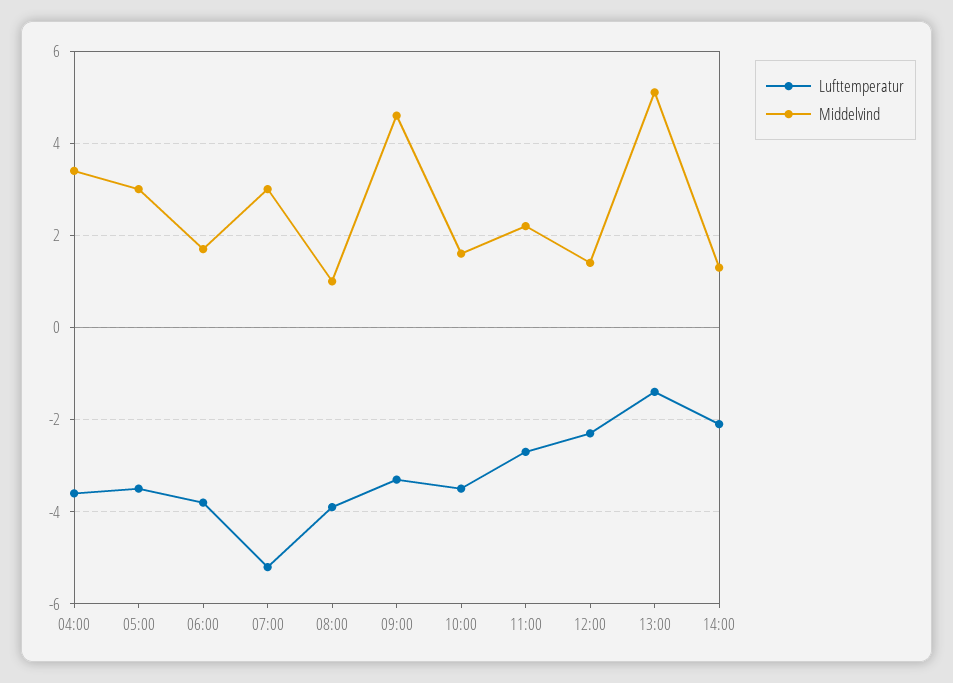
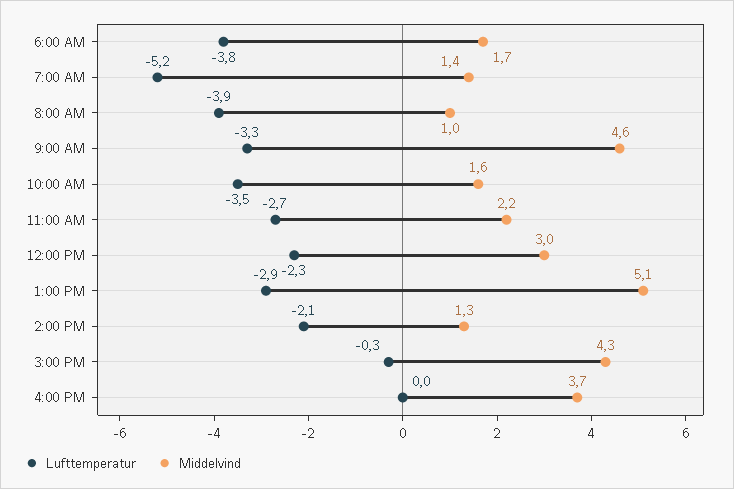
Lufttemperatur, 04:00: -3.5 -> none
Middelvind, 04:00: 3.5 -> none
Lufttemperatur, 05:00: -3.5 -> none
Middelvind, 05:00: 3 -> none
Middelvind, 07:00: 3 -> 1.4
Middelvind, 12:00: 1.5 -> 3
Lufttemperatur, 13:00: -1.5 -> -2.9
Lufttemperatur, 3:00 PM: none -> -0.3
Middelvind, 3:00 PM: none -> 4.3
Lufttemperatur, 4:00 PM: none -> 0
Middelvind, 4:00 PM: none -> 3.7

